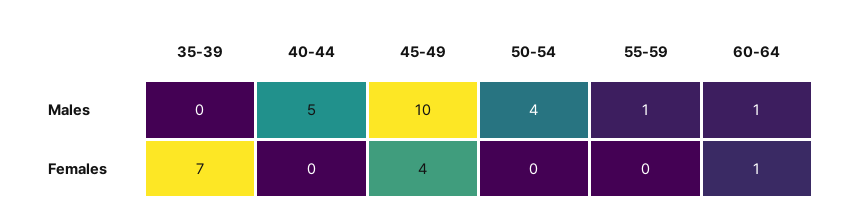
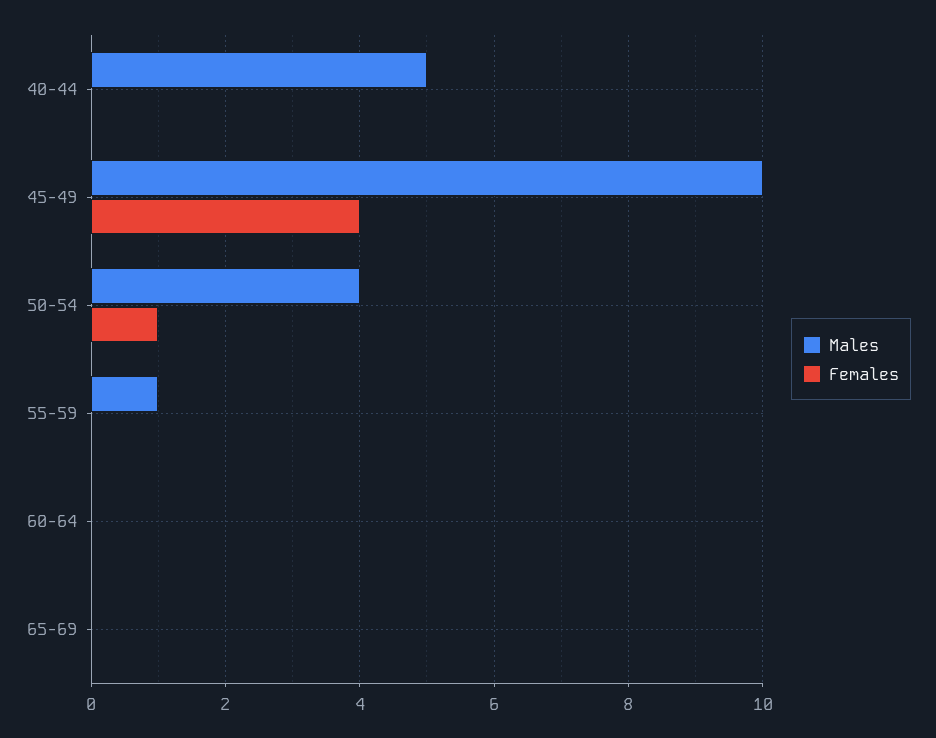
Males, 35-39: 0 -> none
Males, 60-64: 1 -> 0
Females, 35-39: 7 -> none
Females, 50-54: 0 -> 1
Females, 60-64: 1 -> 0
Males, 65-69: none -> 0
Females, 65-69: none -> 0

